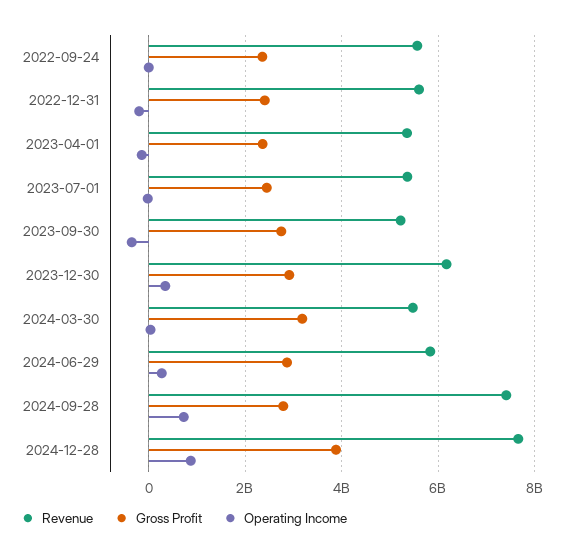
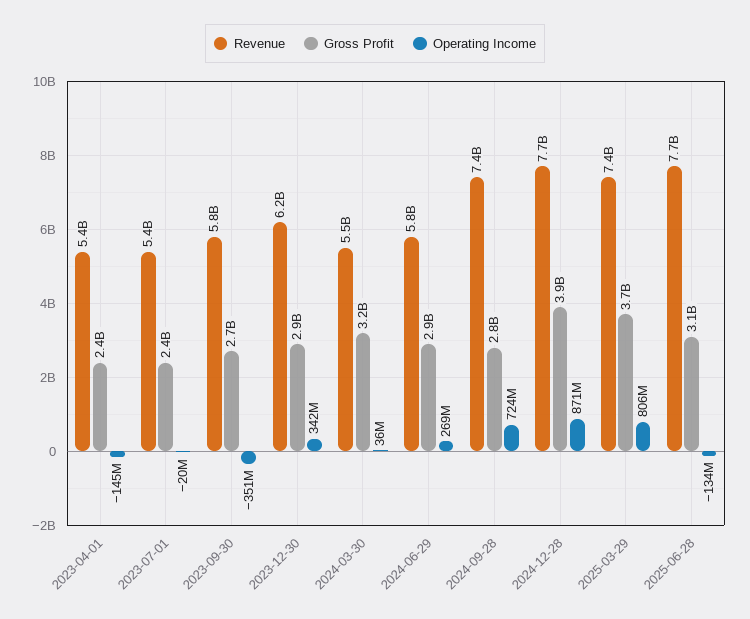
Revenue, 2022-09-24: 5600000000 -> none
Gross Profit, 2022-09-24: 2400000000 -> none
Operating Income, 2022-09-24: 0 -> none
Revenue, 2022-12-31: 5600000000 -> none
Gross Profit, 2022-12-31: 2400000000 -> none
Operating Income, 2022-12-31: -200000000 -> none
Revenue, 2023-09-30: 5200000000 -> 5800000000
Revenue, 2025-03-29: none -> 7400000000
Gross Profit, 2025-03-29: none -> 3700000000
Operating Income, 2025-03-29: none -> 806000000
Revenue, 2025-06-28: none -> 7700000000
Gross Profit, 2025-06-28: none -> 3100000000
Operating Income, 2025-06-28: none -> -134000000

